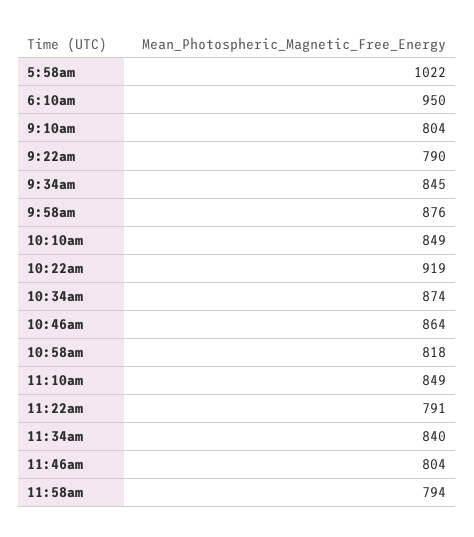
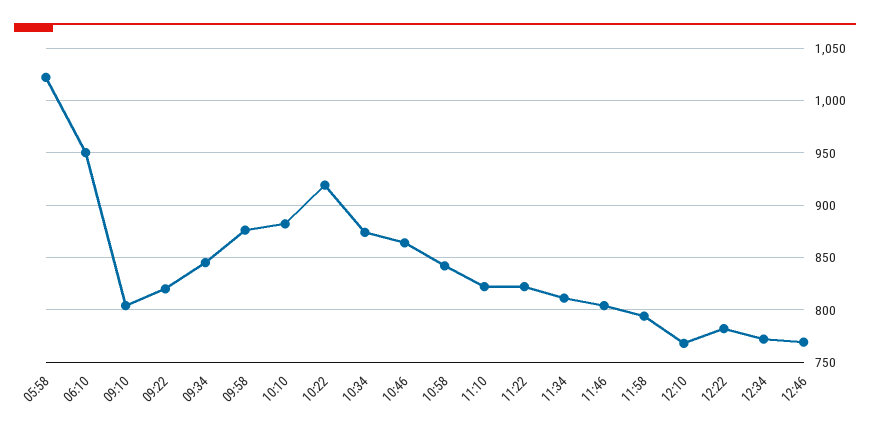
9:22am: 790 -> 820
10:10am: 849 -> 880
10:58am: 818 -> 840
11:10am: 849 -> 820
11:22am: 791 -> 820
11:34am: 840 -> 810
12:10: none -> 770
12:22: none -> 780
12:34: none -> 770
12:46: none -> 770

